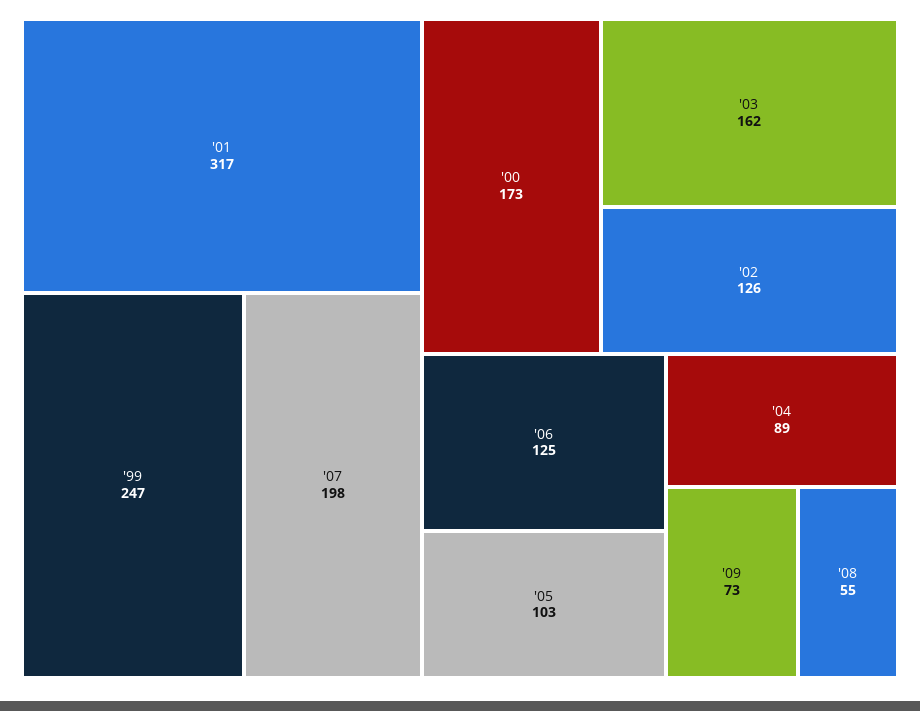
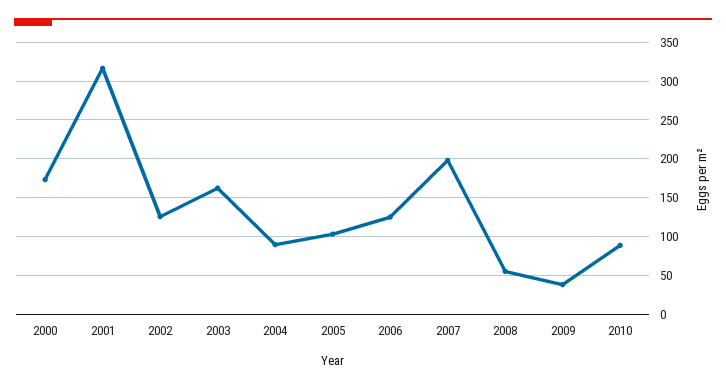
'99: 247 -> none
'09: 73 -> 40
2010: none -> 90

